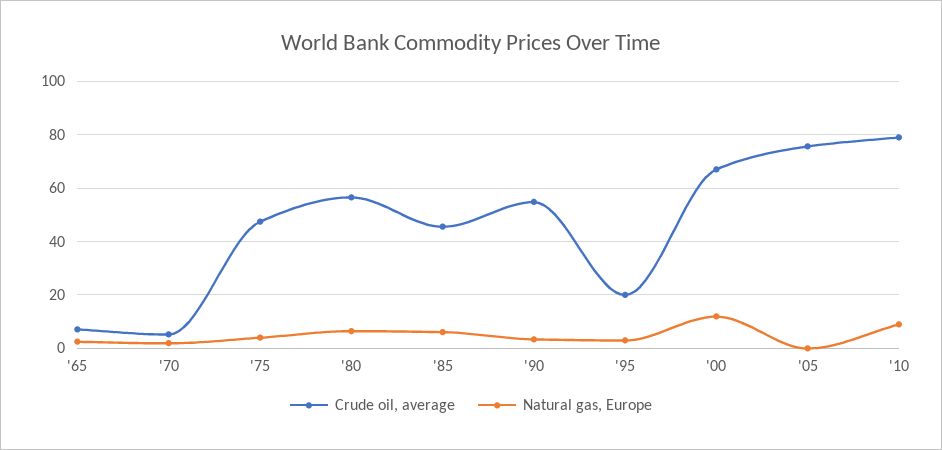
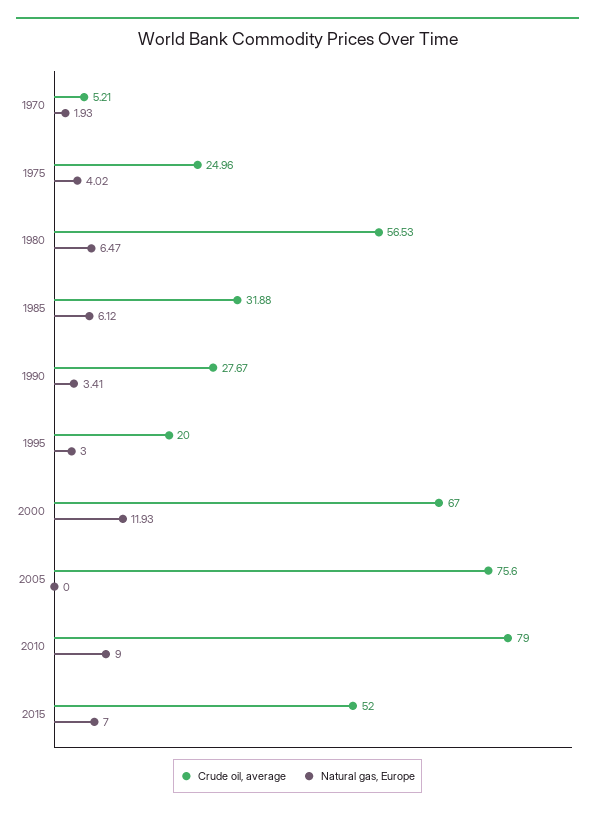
Crude oil, average, '65: 7.5 -> none
Natural gas, Europe, '65: 2.5 -> none
Crude oil, average, '75: 47.5 -> 24.96
Crude oil, average, '85: 45 -> 31.88
Crude oil, average, '90: 55 -> 27.67
Crude oil, average, 2015: none -> 52
Natural gas, Europe, 2015: none -> 7

